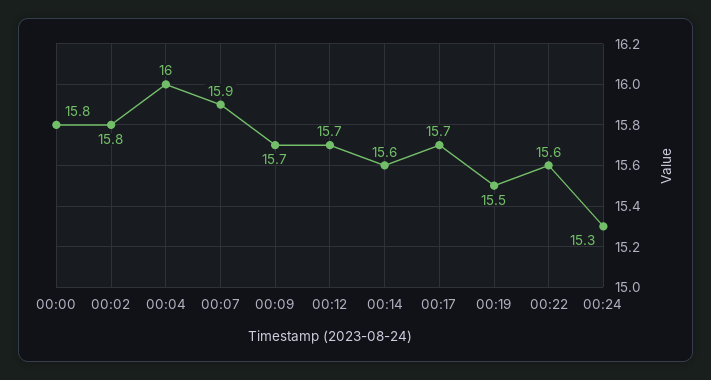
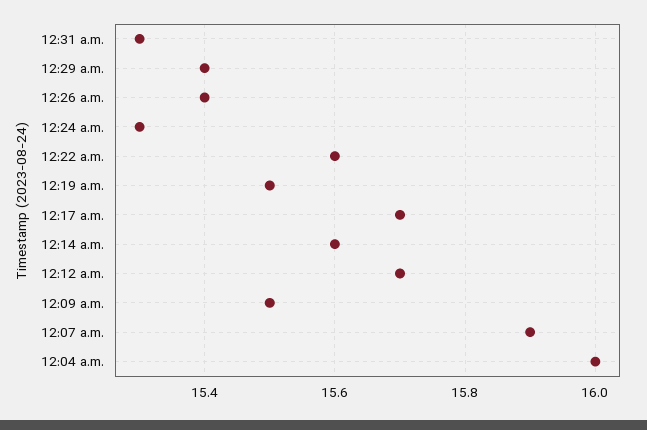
00:00: 15.8 -> none
00:02: 15.8 -> none
00:09: 15.7 -> 15.5
12:31 a.m.: none -> 15.3
12:29 a.m.: none -> 15.4
12:26 a.m.: none -> 15.4

